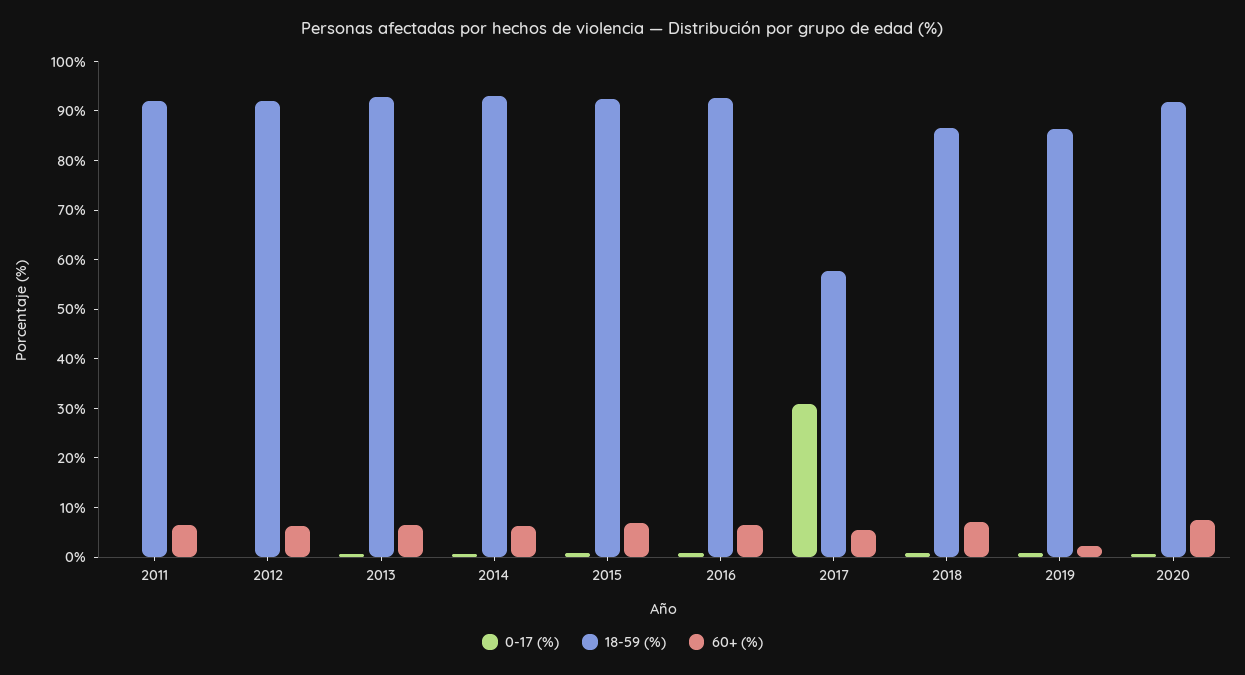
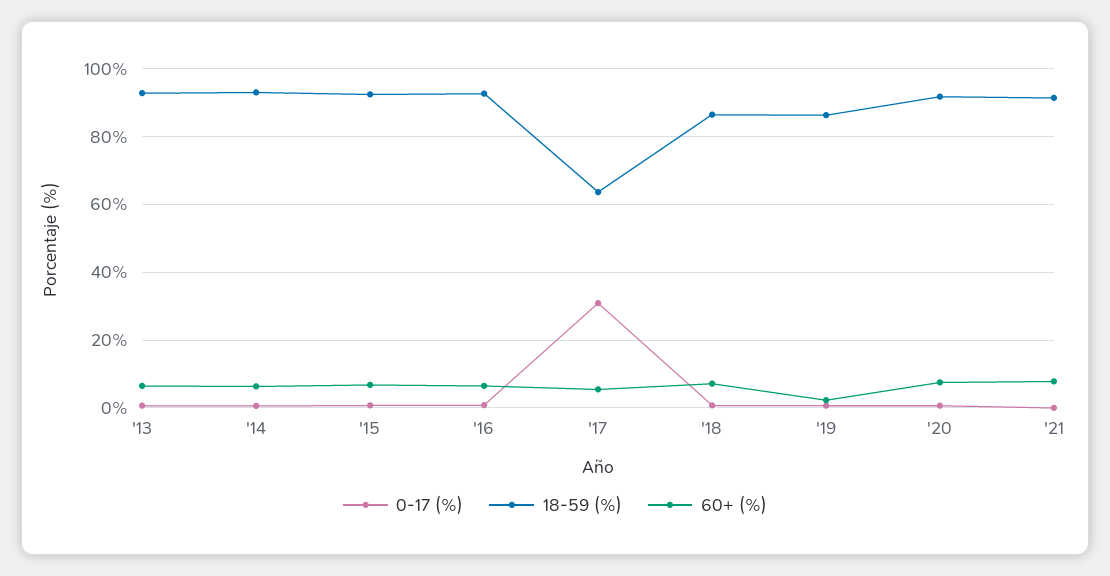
0-17 (%), 2011: 0 -> none
18-59 (%), 2011: 92 -> none
60+ (%), 2011: 6 -> none
0-17 (%), 2012: 0 -> none
18-59 (%), 2012: 92 -> none
60+ (%), 2012: 6 -> none
18-59 (%), 2017: 58 -> 64
0-17 (%), '21: none -> 0
18-59 (%), '21: none -> 92
60+ (%), '21: none -> 8

